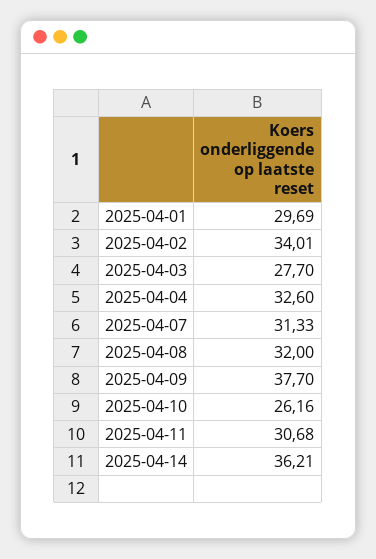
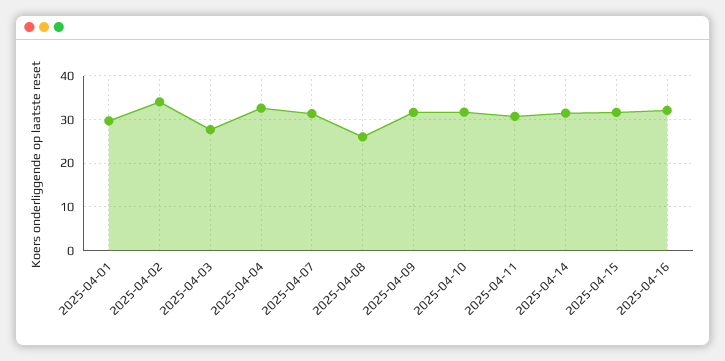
2025-04-08: 32 -> 26
2025-04-09: 37.7 -> 32
2025-04-10: 26.16 -> 32
2025-04-14: 36.21 -> 32
2025-04-15: none -> 32
2025-04-16: none -> 32

